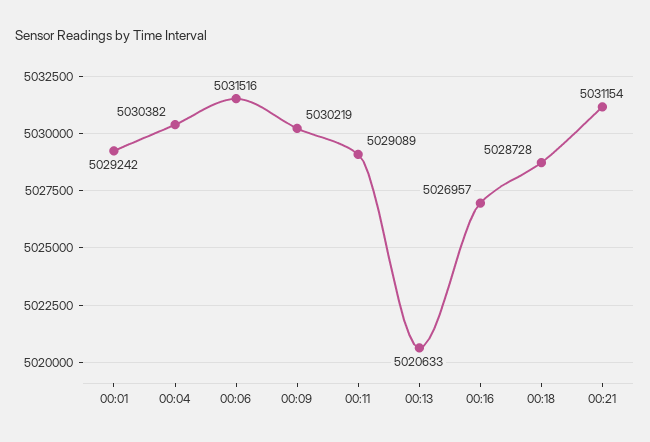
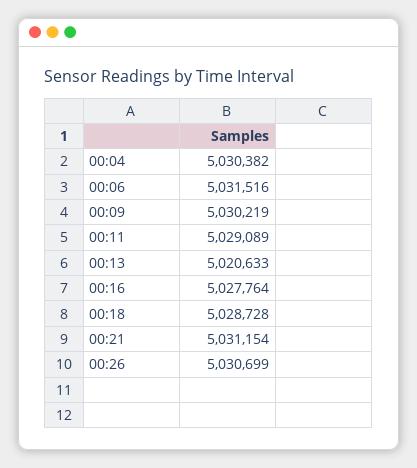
00:01: 5029242 -> none
00:16: 5026957 -> 5027764
00:26: none -> 5030699

